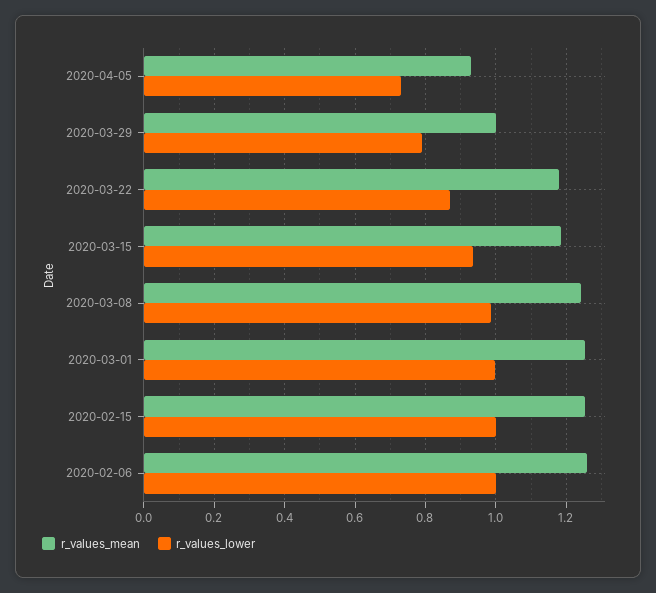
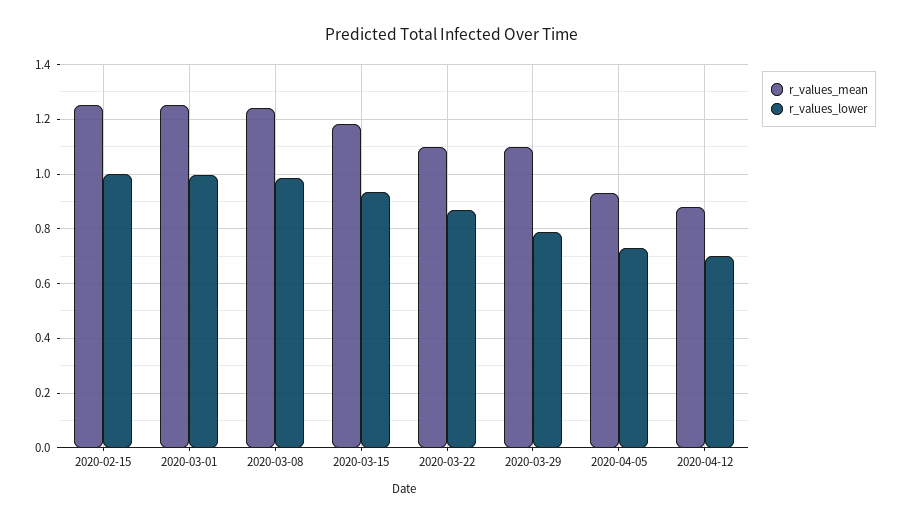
r_values_mean, 2020-03-29: 1 -> 1.1
r_values_mean, 2020-03-22: 1.18 -> 1.1
r_values_mean, 2020-02-06: 1.26 -> none
r_values_lower, 2020-02-06: 1 -> none
r_values_mean, 2020-04-12: none -> 0.875
r_values_lower, 2020-04-12: none -> 0.7

